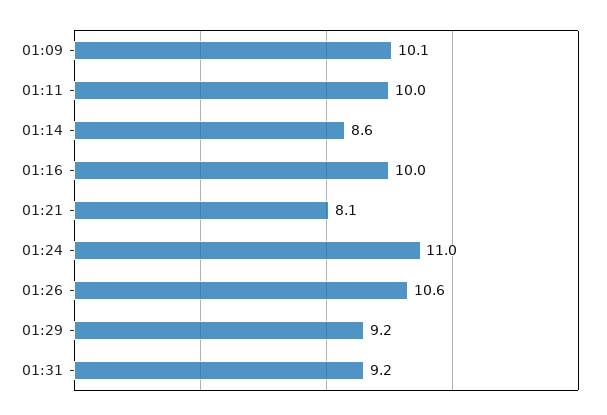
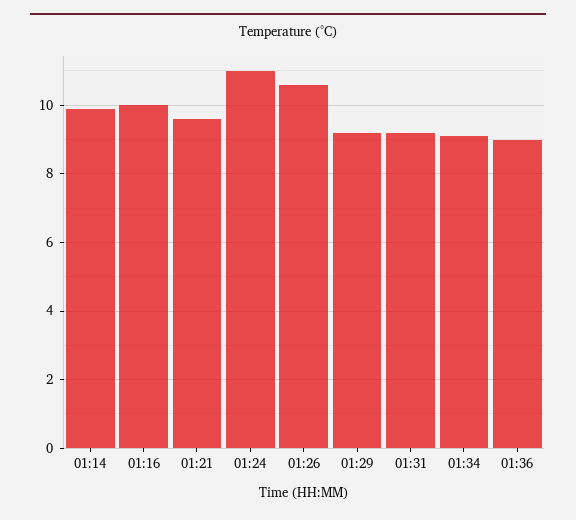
01:09: 10.1 -> none
01:11: 10 -> none
01:14: 8.6 -> 10
01:21: 8.1 -> 9.5
01:34: none -> 9
01:36: none -> 9

